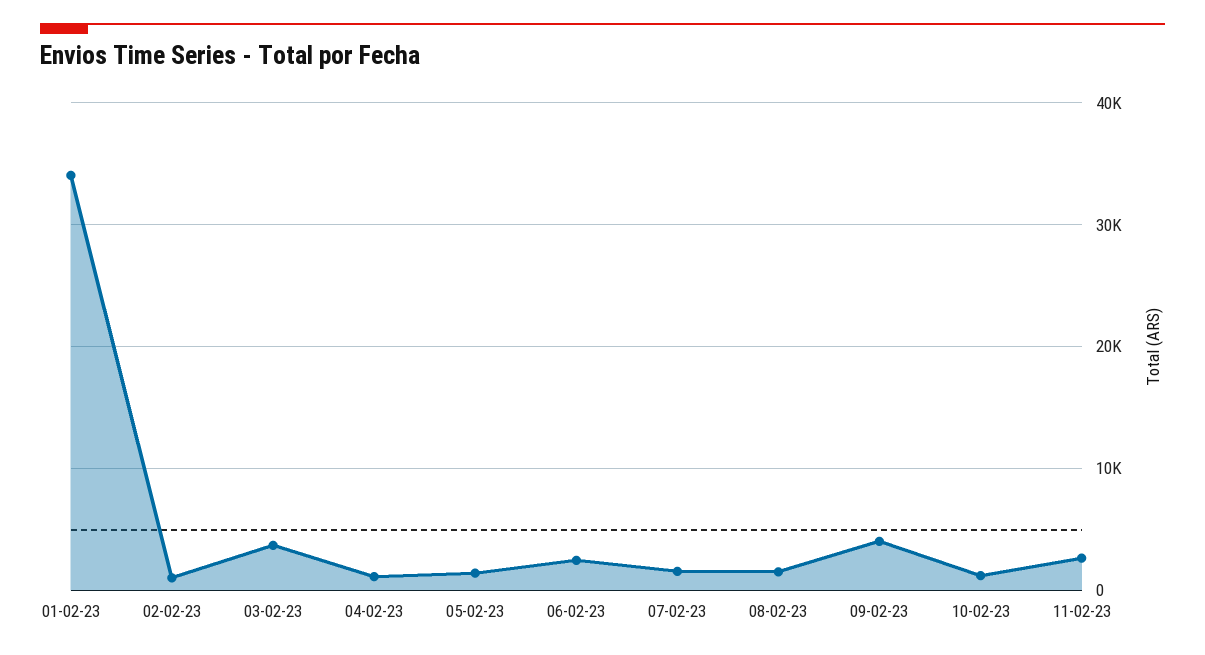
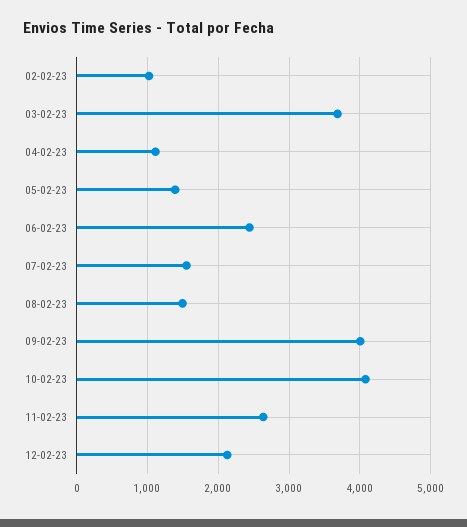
01-02-23: 34000 -> none
10-02-23: 1000 -> 4100
12-02-23: none -> 2100

